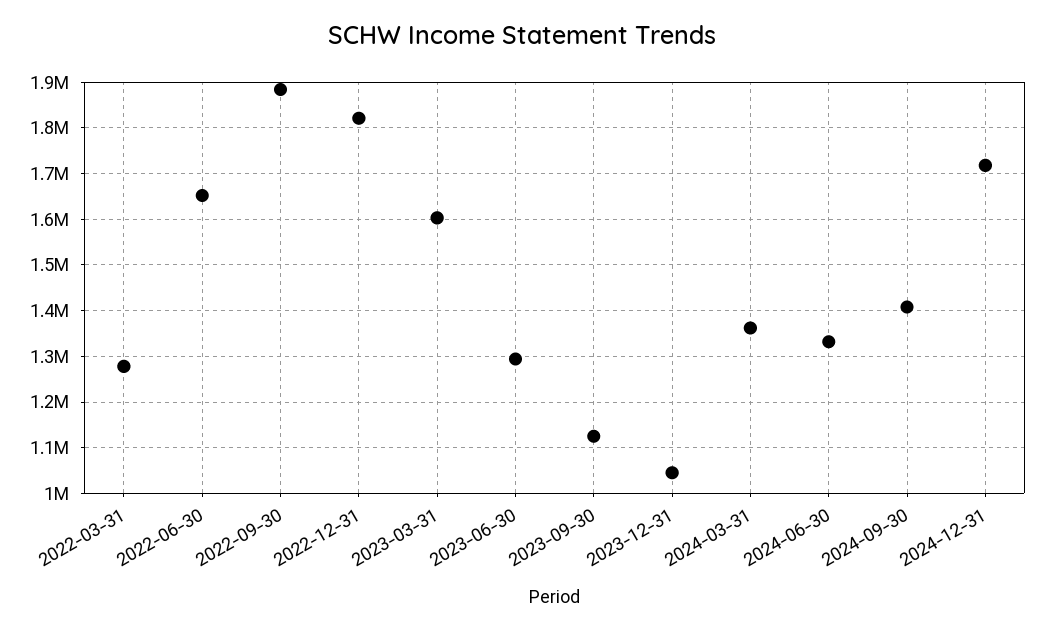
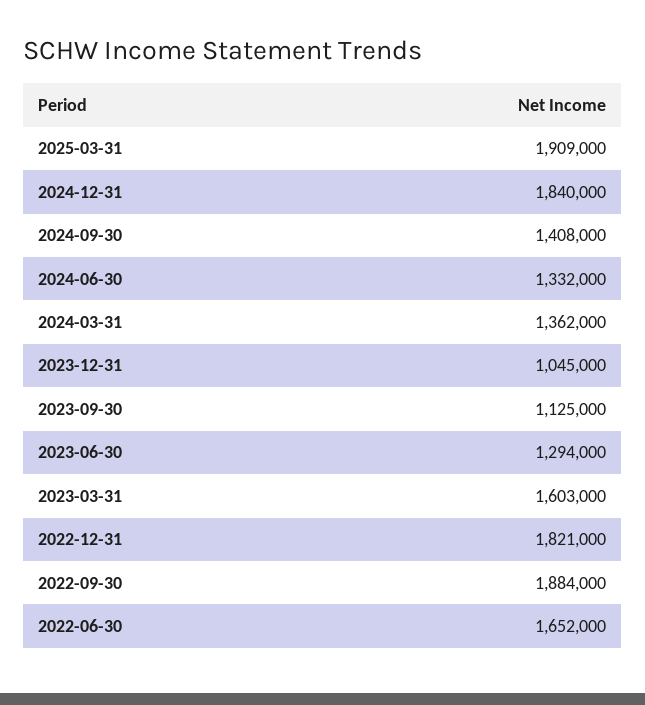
2022-03-31: 1280000 -> none
2024-12-31: 1720000 -> 1840000
2025-03-31: none -> 1909000

